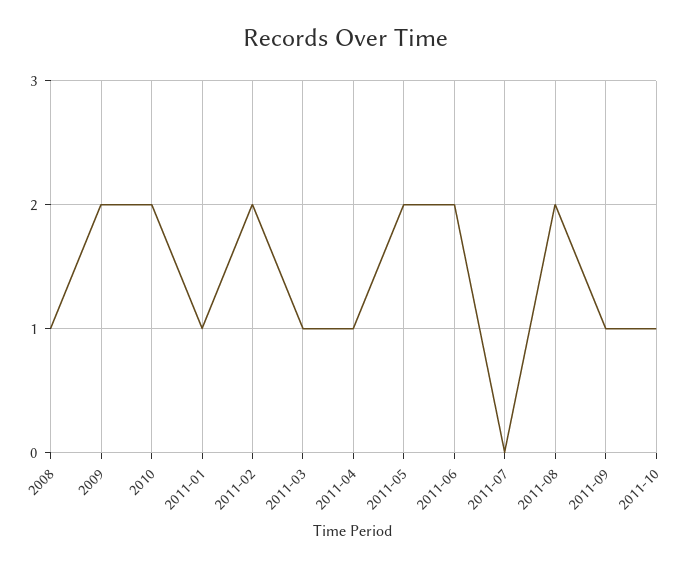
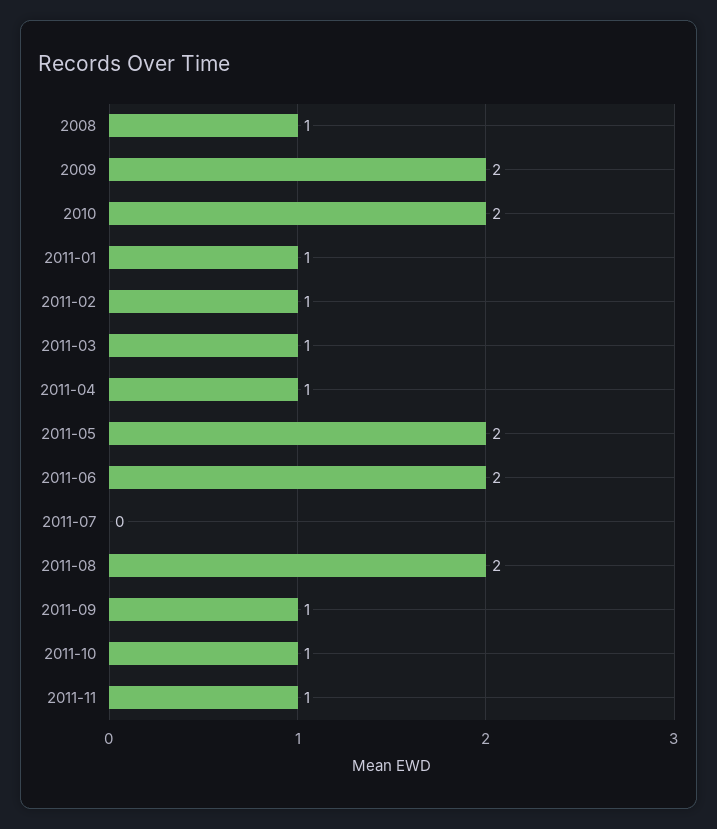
2011-02: 2 -> 1
2011-11: none -> 1

